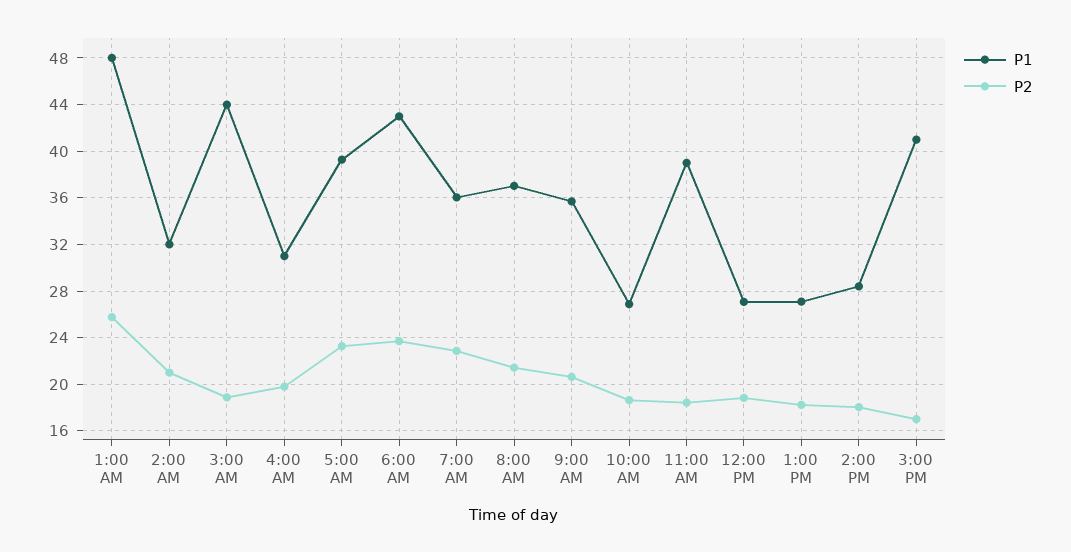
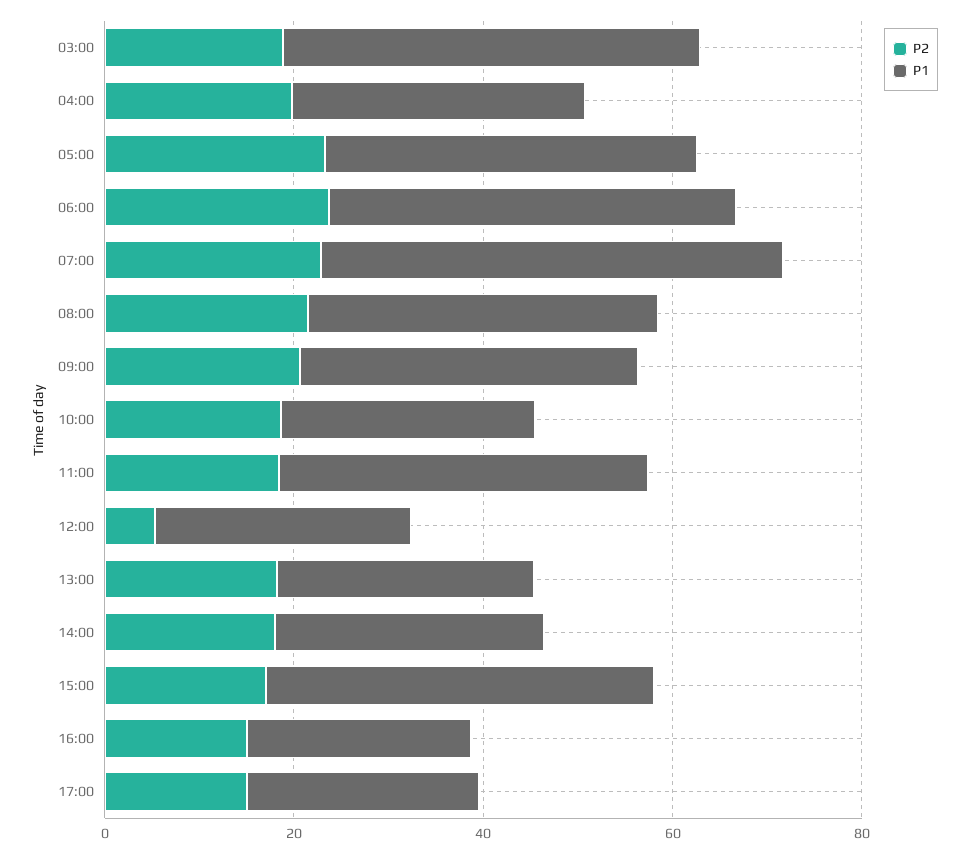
P1, 1:00 AM: 48 -> none
P2, 1:00 AM: 26 -> none
P1, 2:00 AM: 32 -> none
P2, 2:00 AM: 21 -> none
P1, 7:00 AM: 36 -> 50
P2, 12:00 PM: 19 -> 5
P2, 16:00: none -> 15
P1, 16:00: none -> 25
P2, 17:00: none -> 15
P1, 17:00: none -> 25

